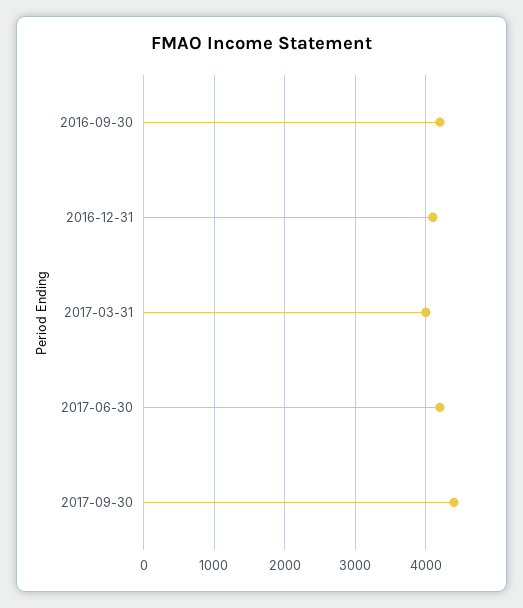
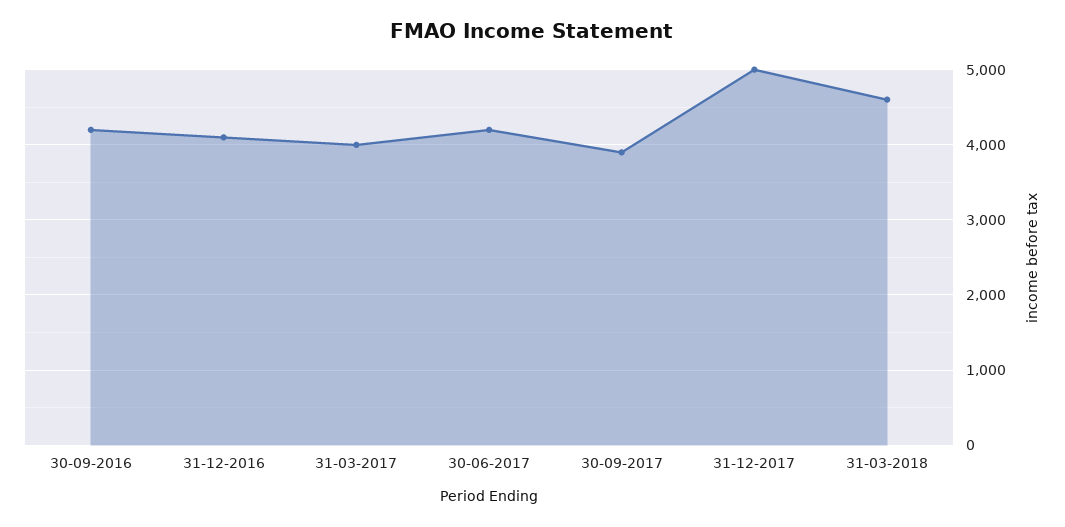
2017-09-30: 4400 -> 3900
31-12-2017: none -> 5000
31-03-2018: none -> 4600

